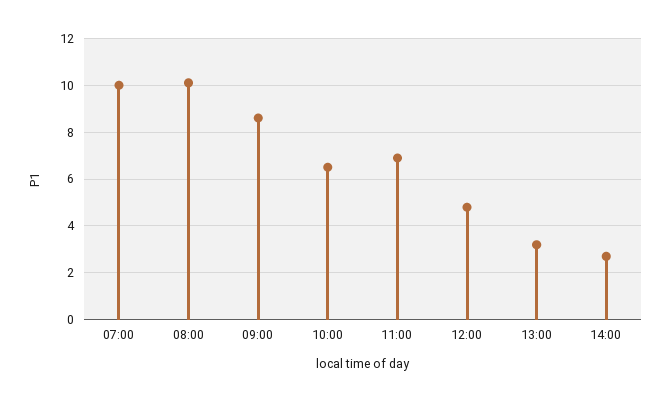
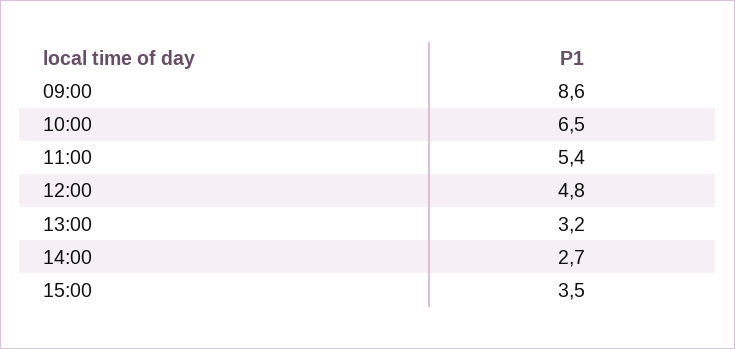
07:00: 10 -> none
08:00: 10 -> none
11:00: 7 -> 5.4
15:00: none -> 3.5

